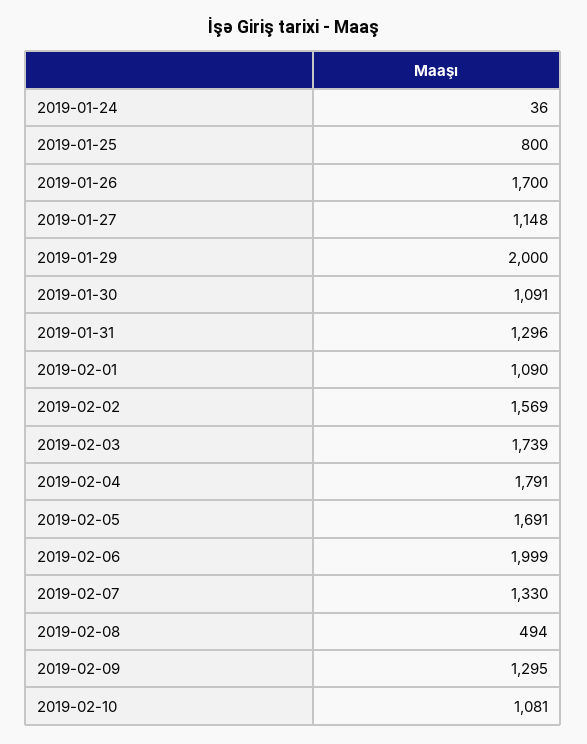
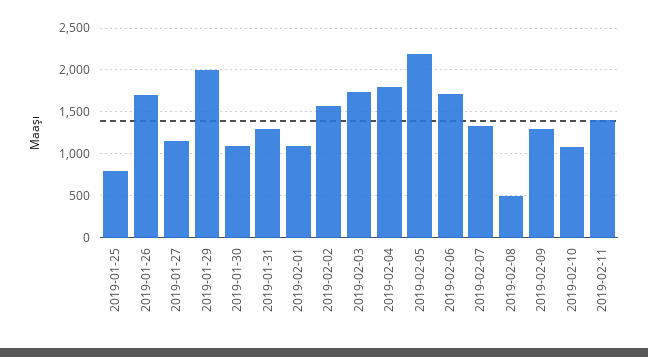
2019-01-24: 36 -> none
2019-02-05: 1691 -> 2200
2019-02-06: 1999 -> 1700
2019-02-11: none -> 1400

